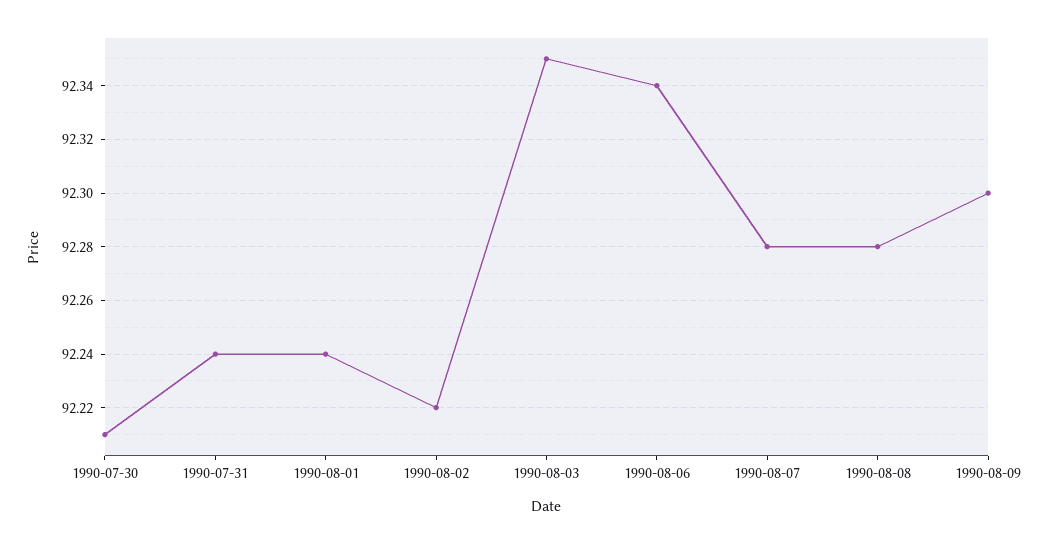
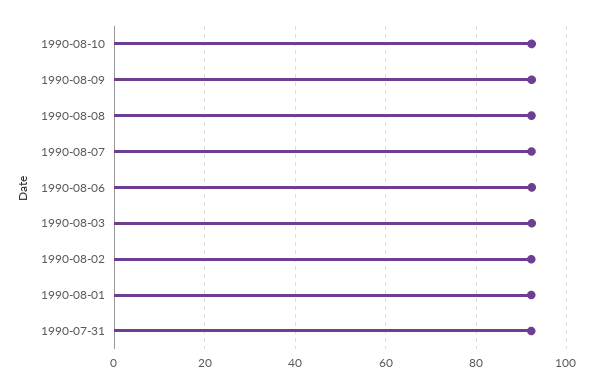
1990-07-30: 92.21 -> none
1990-08-10: none -> 92

